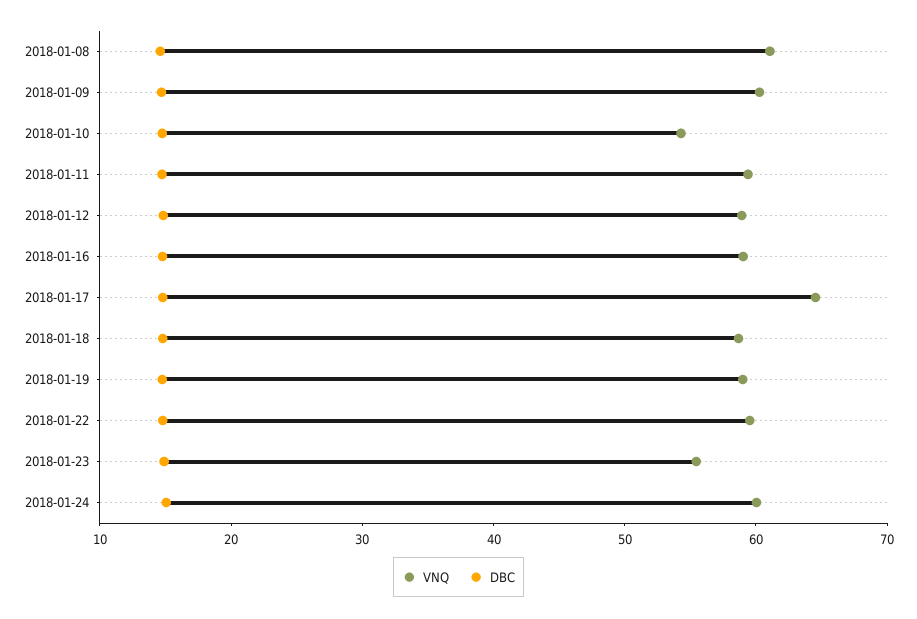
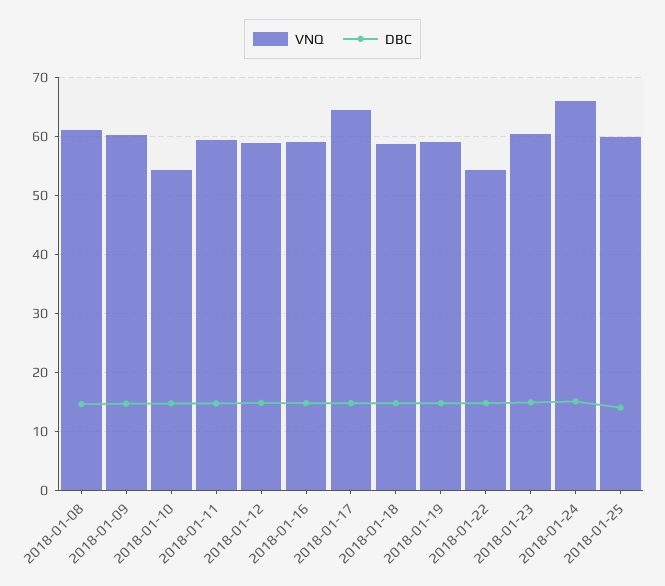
VNQ, 2018-01-22: 60 -> 54
VNQ, 2018-01-23: 56 -> 60
VNQ, 2018-01-24: 60 -> 66
VNQ, 2018-01-25: none -> 60
DBC, 2018-01-25: none -> 14

